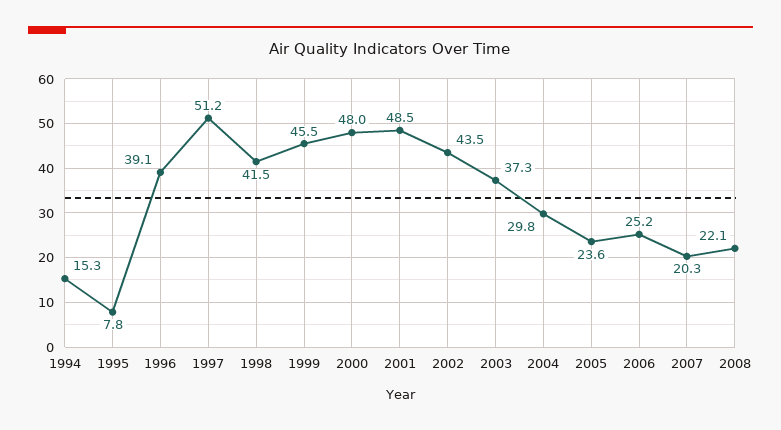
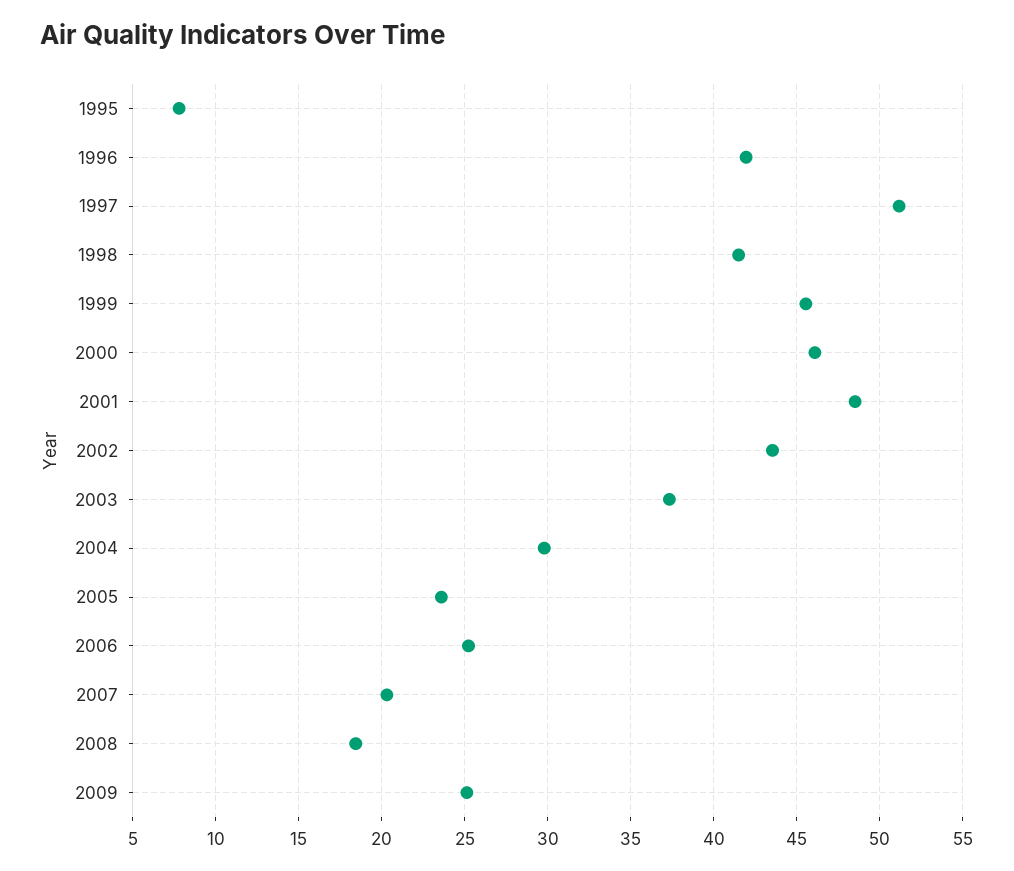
1994: 15.3 -> none
1996: 39.1 -> 42
2000: 48 -> 46
2008: 22.1 -> 18.5
2009: none -> 25

